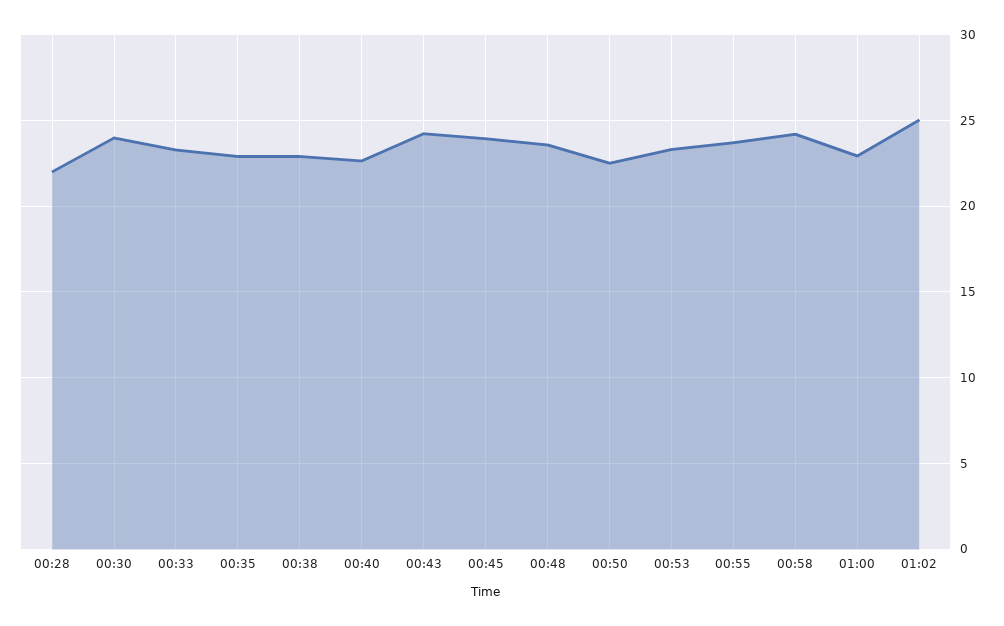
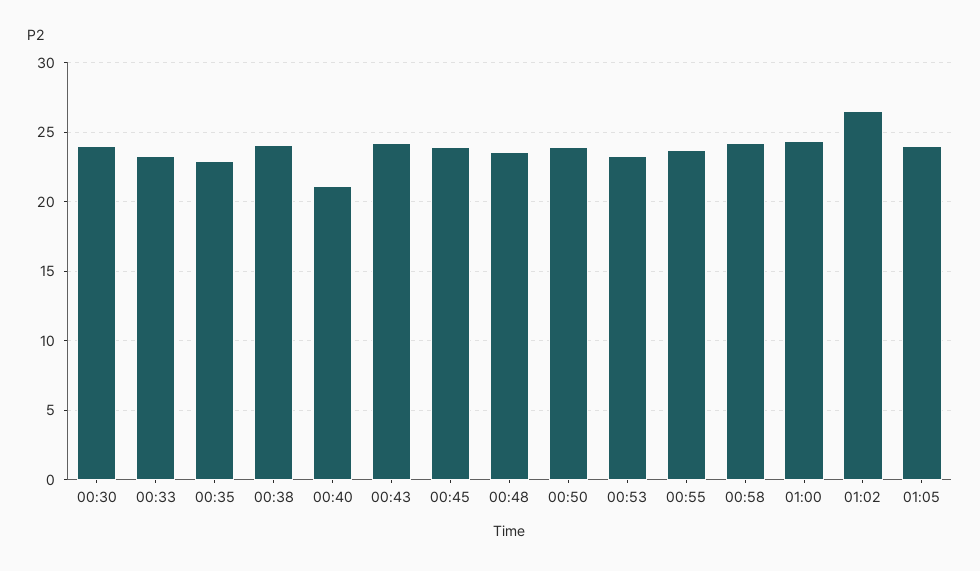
00:28: 22 -> none
00:38: 23 -> 24
00:40: 22.5 -> 21
00:50: 22.5 -> 24
01:00: 23 -> 24.5
01:02: 25 -> 26.5
01:05: none -> 24

